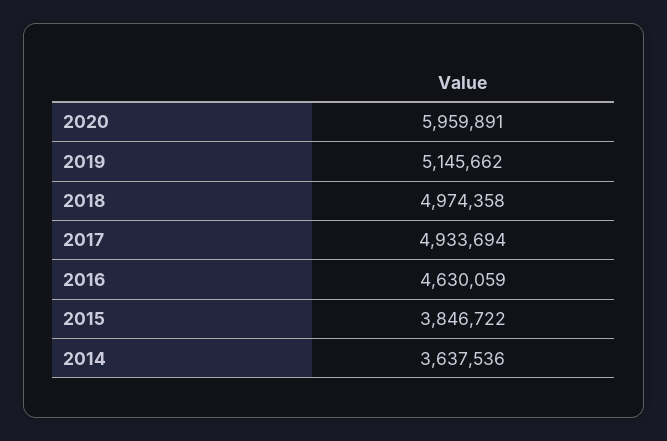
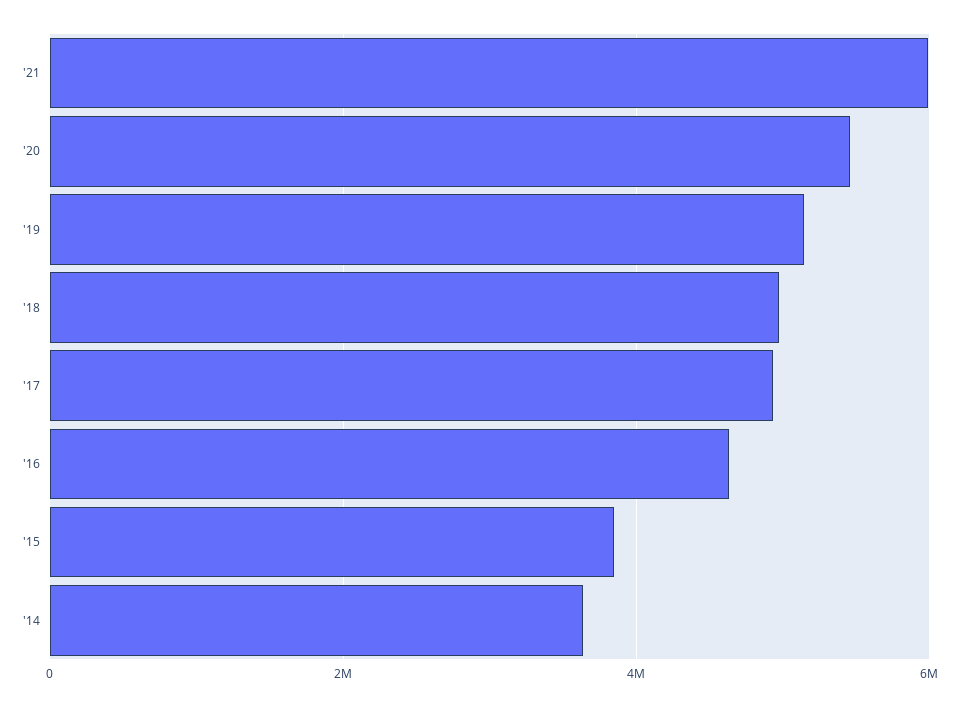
2020: 5959891 -> 5400000
'21: none -> 6000000

